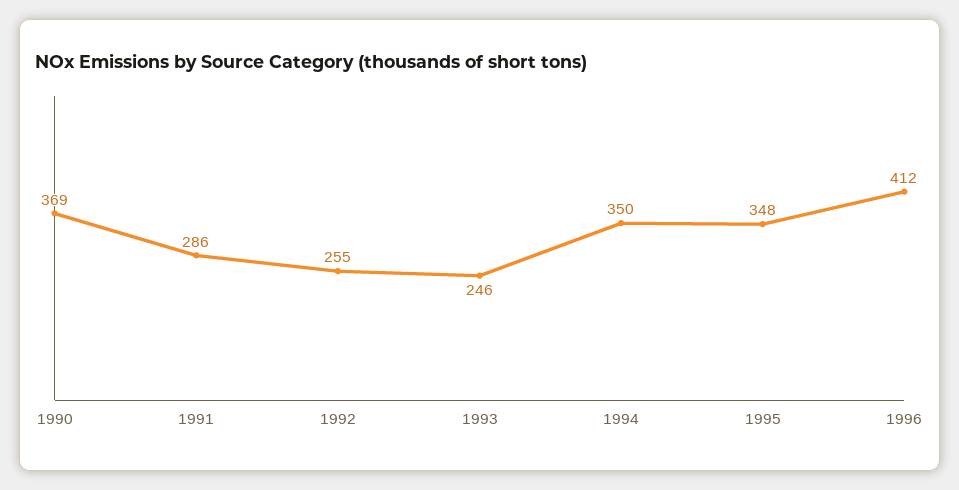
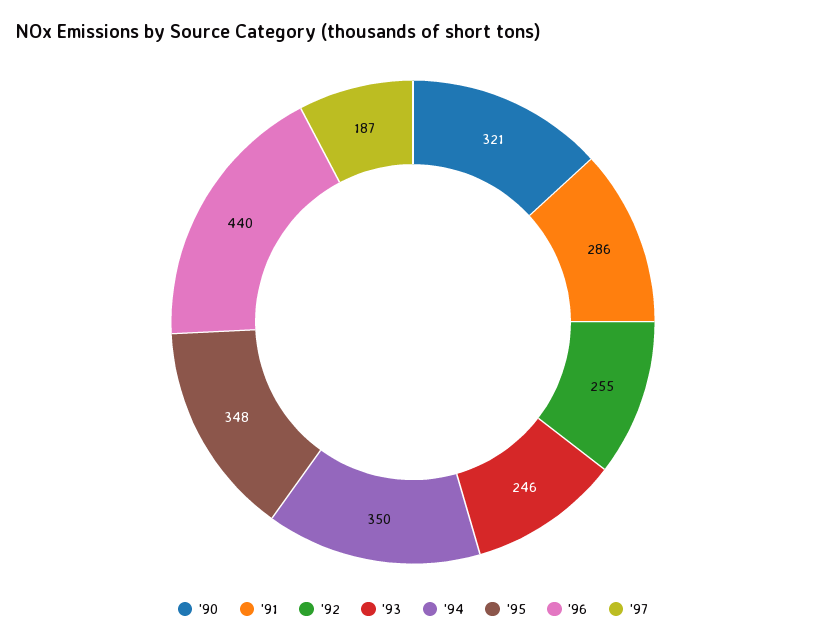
1990: 369 -> 321
1996: 412 -> 440
'97: none -> 187

